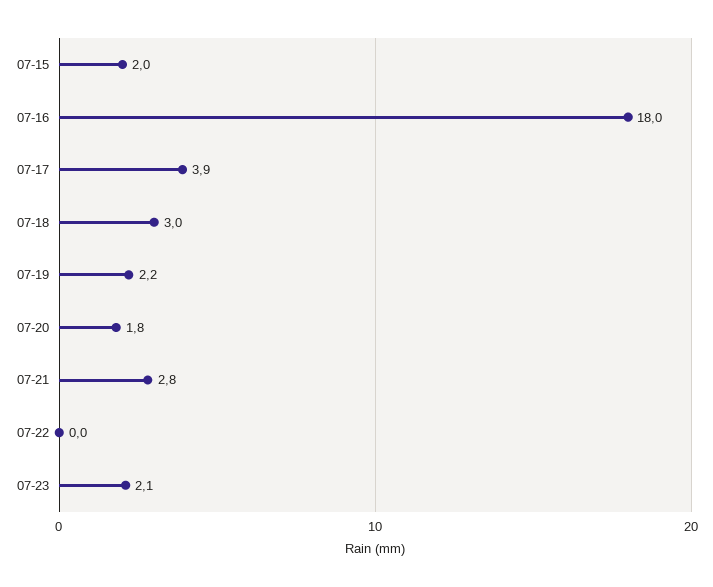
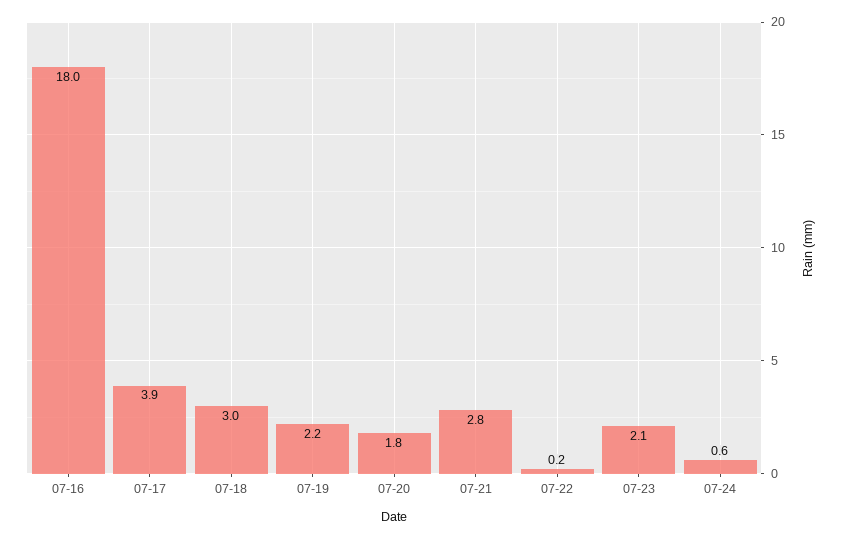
07-15: 2 -> none
07-22: 0 -> 0.2
07-24: none -> 0.6

